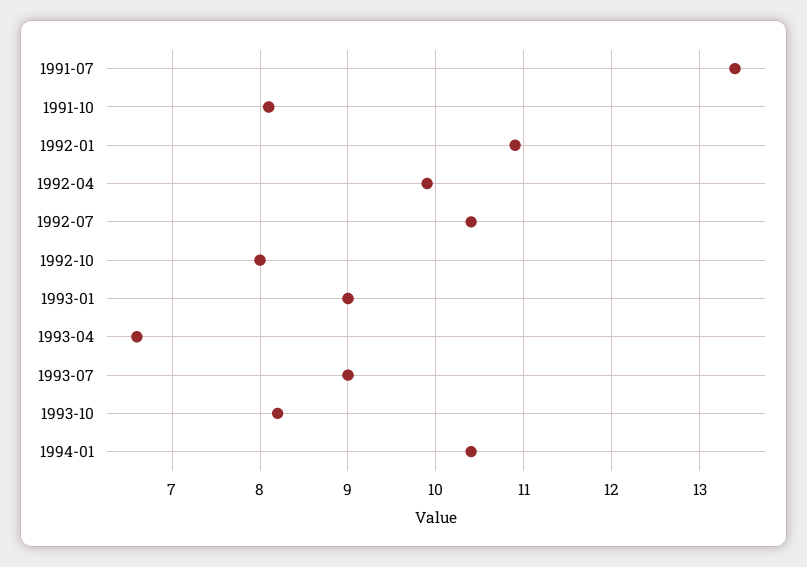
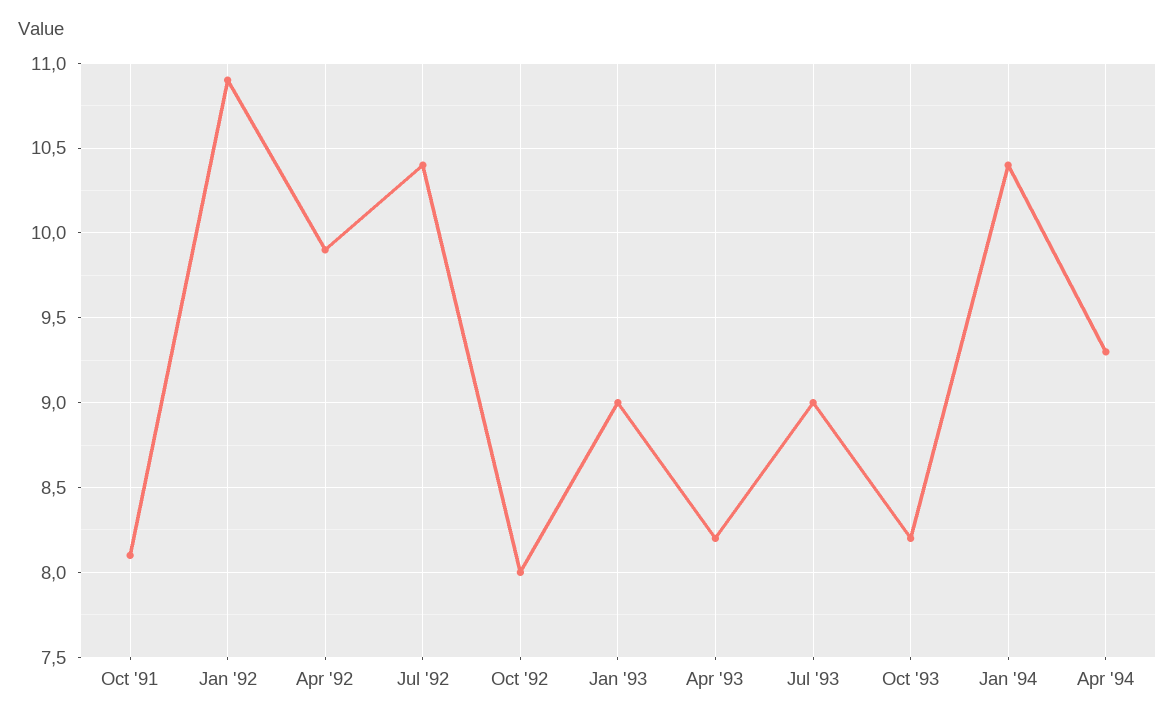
1991-07: 13.4 -> none
1993-04: 6.6 -> 8.2
Apr '94: none -> 9.3

